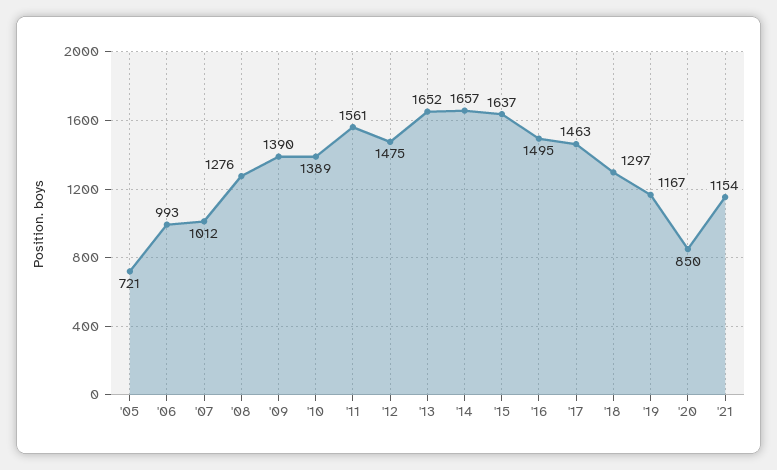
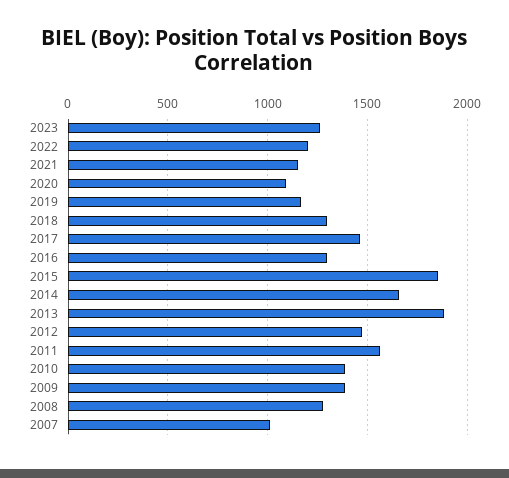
'05: 721 -> none
'06: 993 -> none
'13: 1652 -> 1900
'15: 1637 -> 1850
'16: 1495 -> 1300
'20: 850 -> 1100
2023: none -> 1250
2022: none -> 1200

